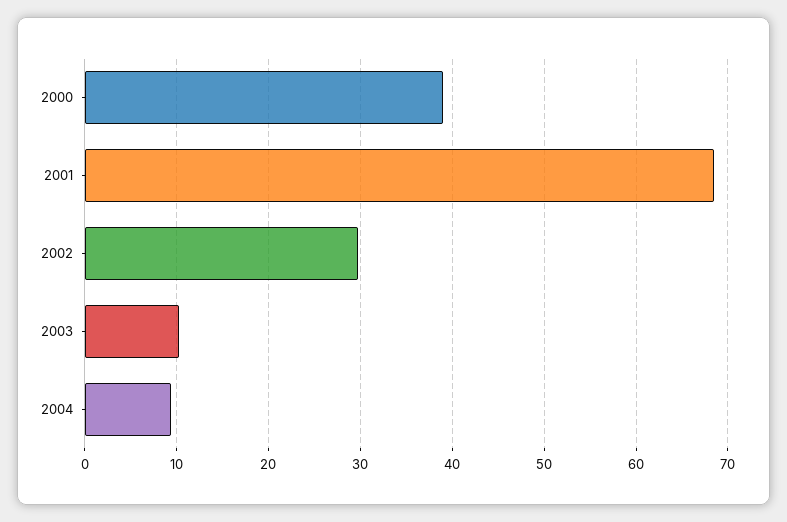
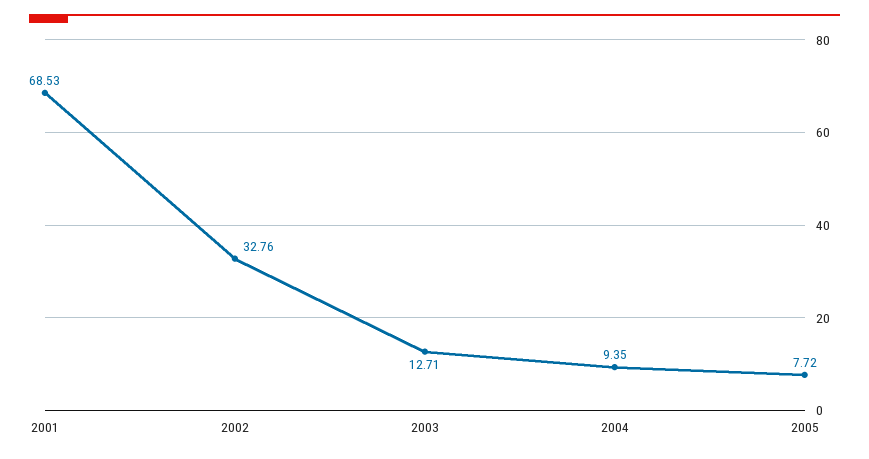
2000: 39 -> none
2002: 30 -> 32.76
2003: 10 -> 12.71
2005: none -> 7.72

